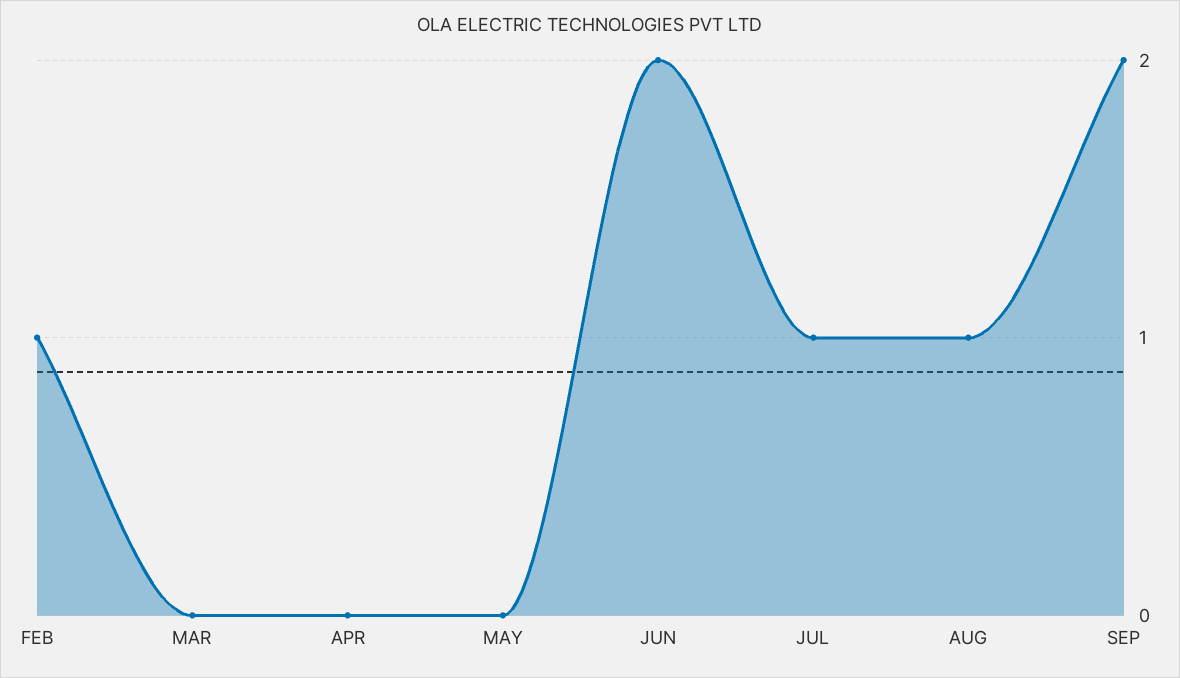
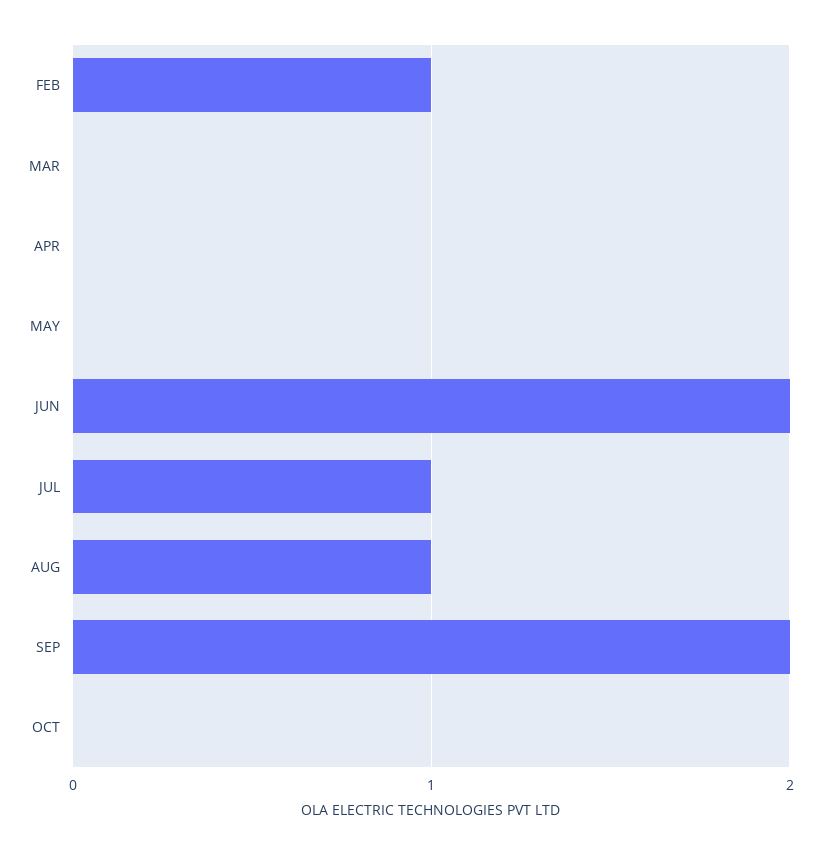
OCT: none -> 0

